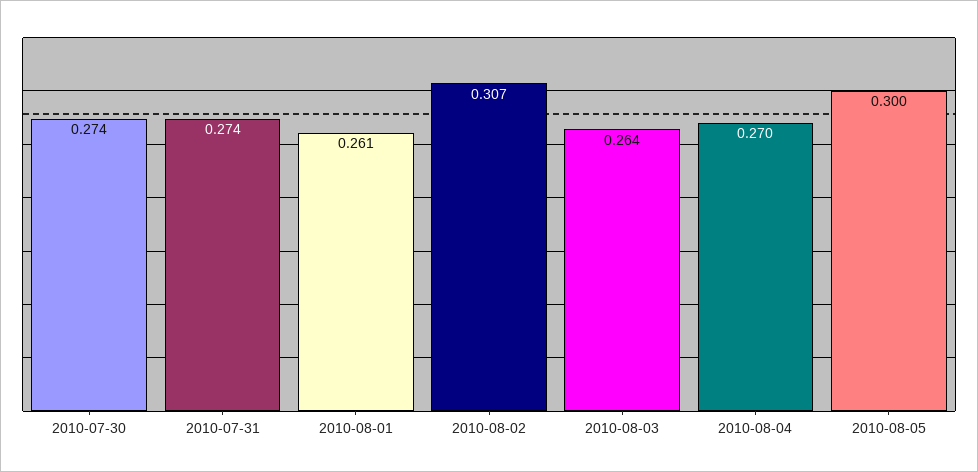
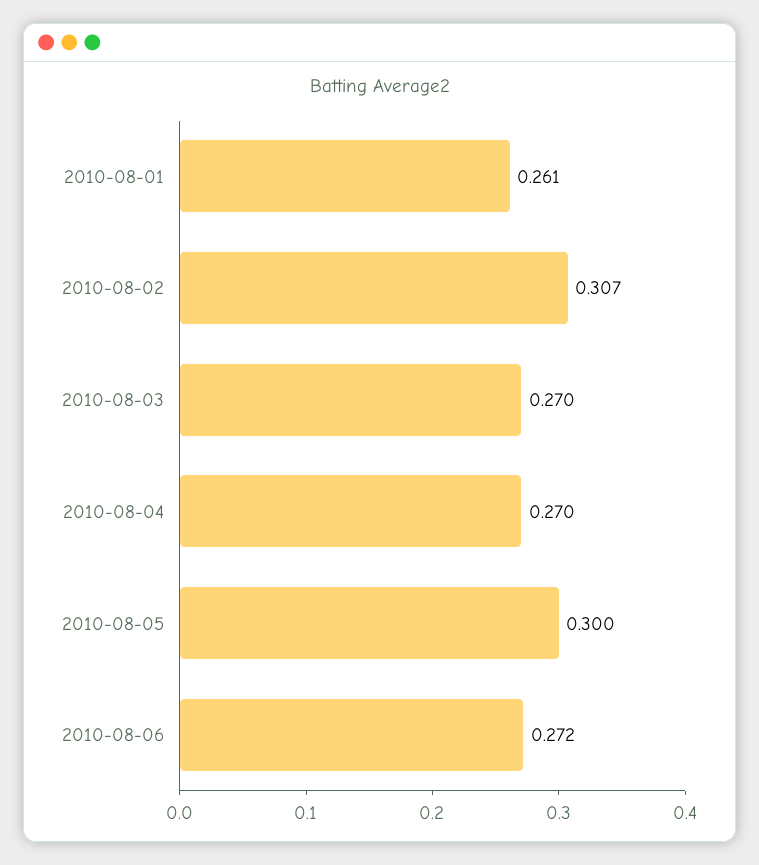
2010-07-30: 0.274 -> none
2010-07-31: 0.274 -> none
2010-08-03: 0.264 -> 0.27
2010-08-06: none -> 0.272

